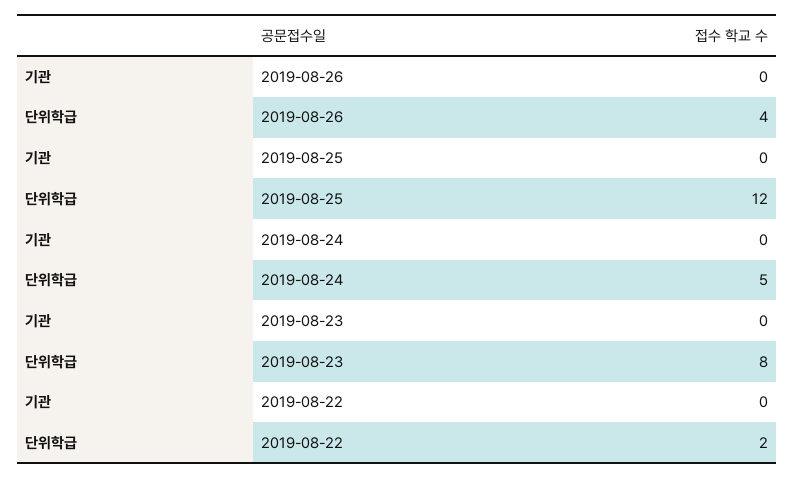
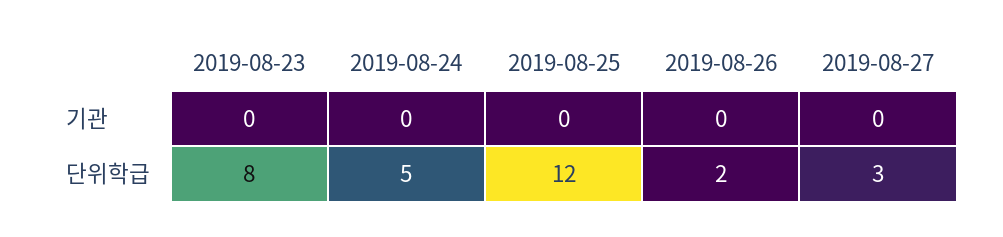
단위학급, 2019-08-26: 4 -> 2
기관, 2019-08-22: 0 -> none
단위학급, 2019-08-22: 2 -> none
기관, 2019-08-27: none -> 0
단위학급, 2019-08-27: none -> 3

